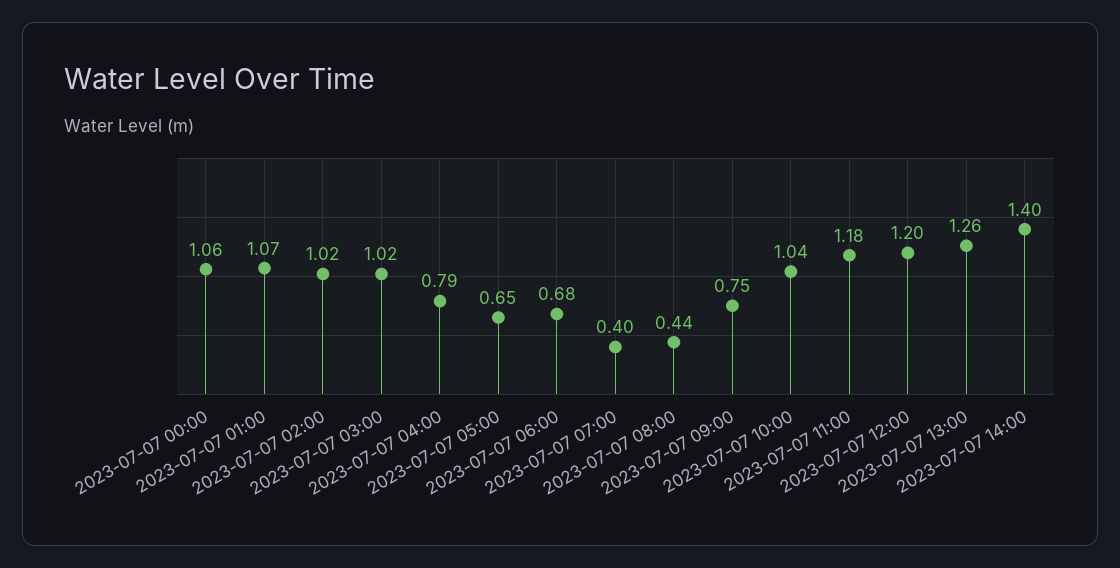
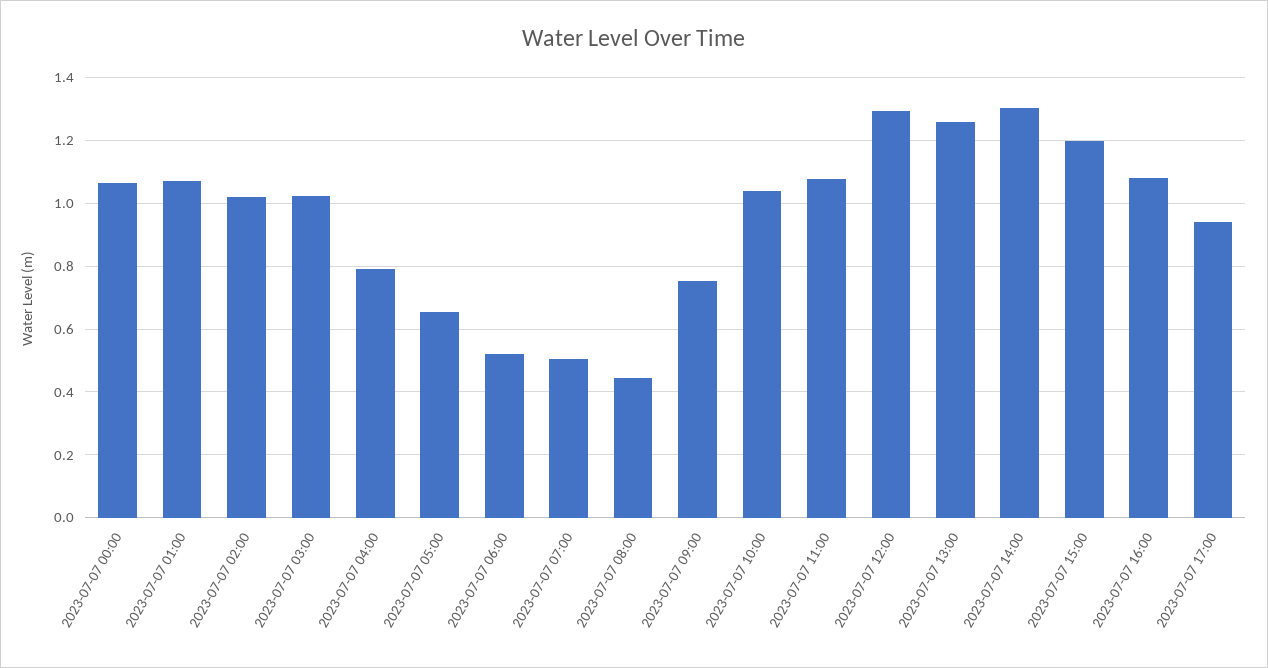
2023-07-07 06:00: 0.68 -> 0.52
2023-07-07 07:00: 0.4 -> 0.5
2023-07-07 11:00: 1.18 -> 1.08
2023-07-07 12:00: 1.2 -> 1.3
2023-07-07 14:00: 1.4 -> 1.3
2023-07-07 15:00: none -> 1.2
2023-07-07 16:00: none -> 1.08
2023-07-07 17:00: none -> 0.94

